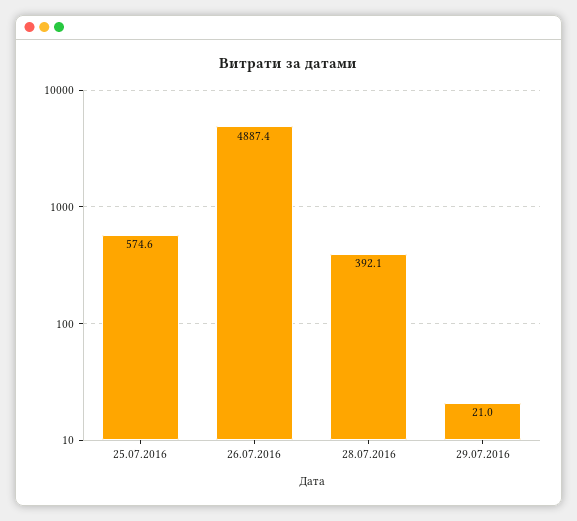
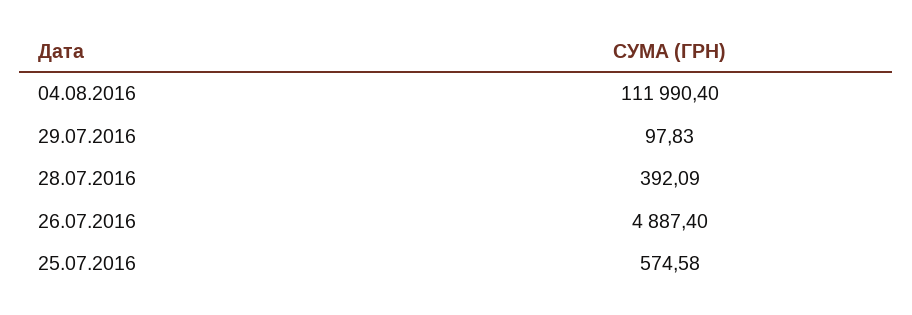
29.07.2016: 21 -> 97.83
04.08.2016: none -> 111990.4

